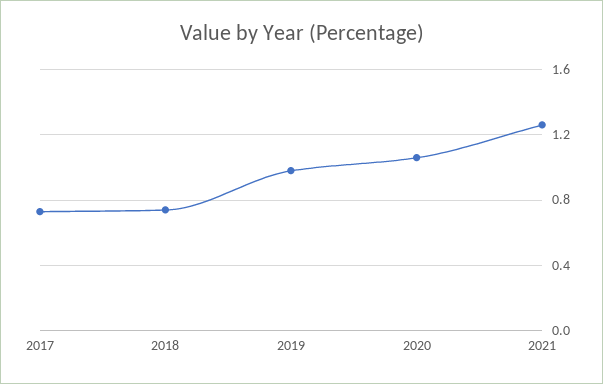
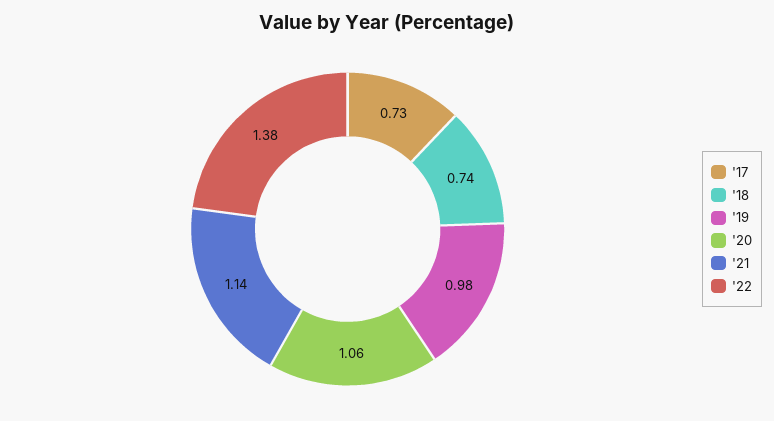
2021: 1.25 -> 1.14
'22: none -> 1.38

